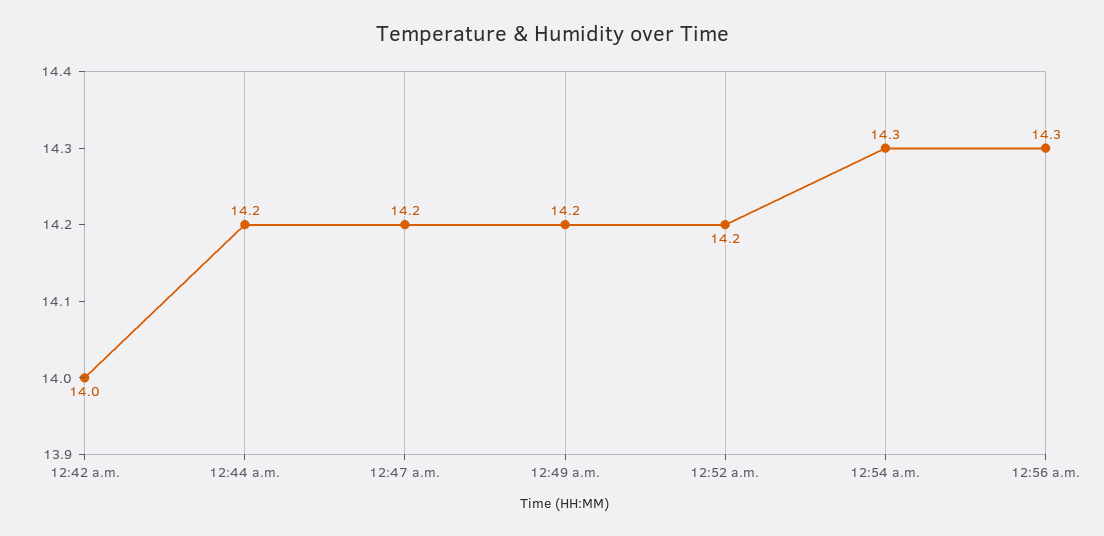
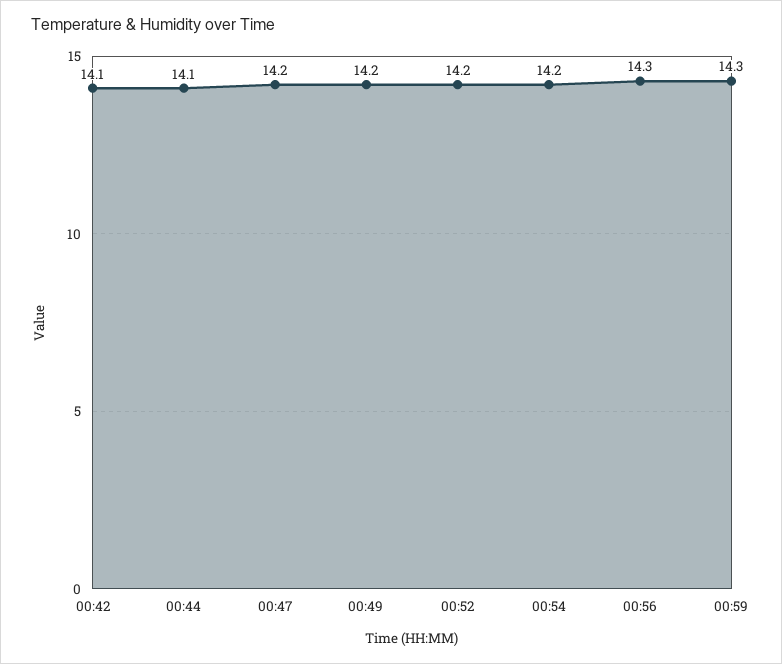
12:42 a.m.: 14 -> 14.1
12:44 a.m.: 14.2 -> 14.1
12:54 a.m.: 14.3 -> 14.2
00:59: none -> 14.3

